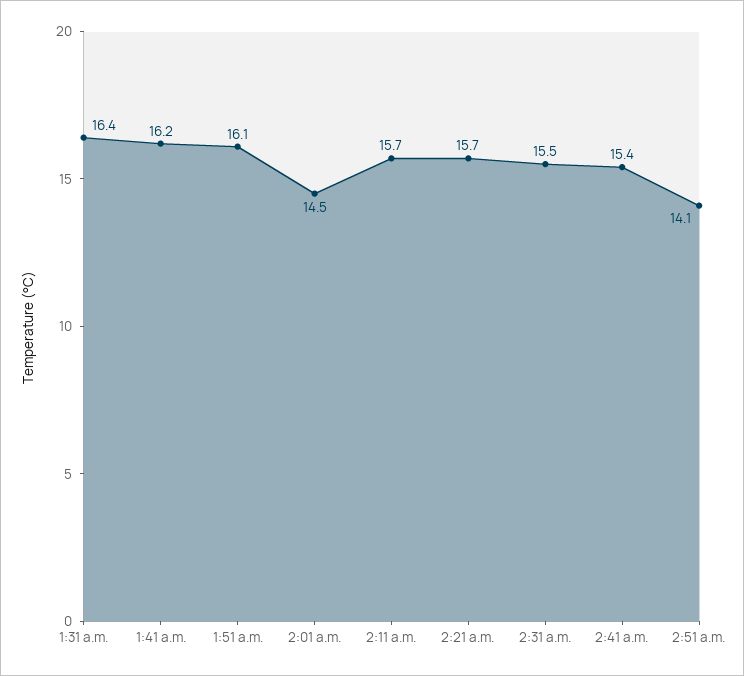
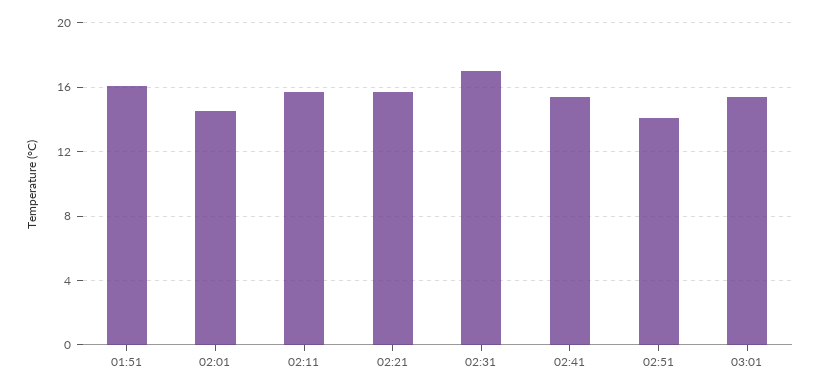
1:31 a.m.: 16.4 -> none
1:41 a.m.: 16.2 -> none
2:31 a.m.: 15.5 -> 17
03:01: none -> 15.5

